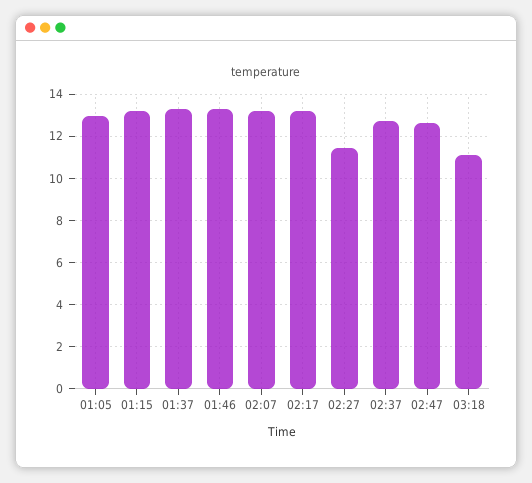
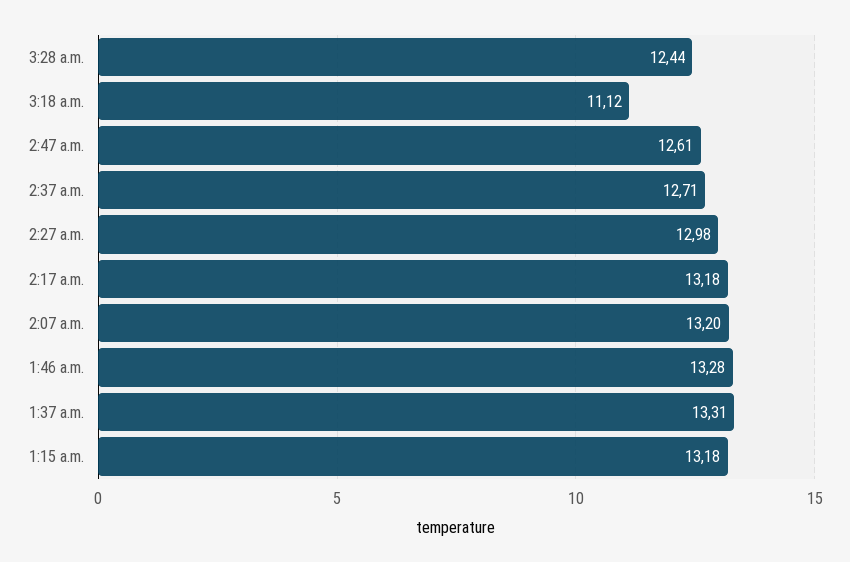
01:05: 13 -> none
02:27: 11.5 -> 12.98
3:28 a.m.: none -> 12.44

